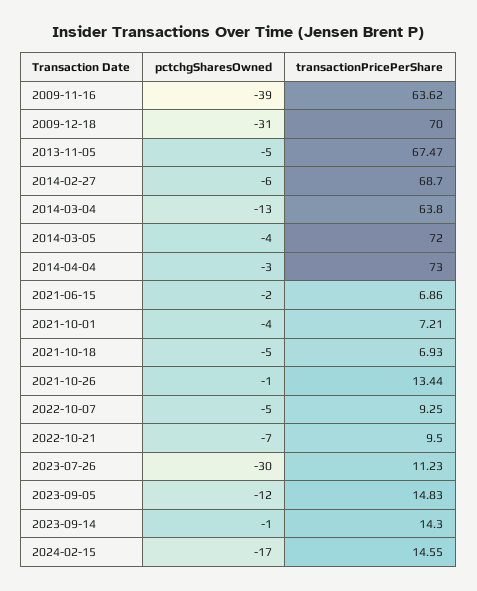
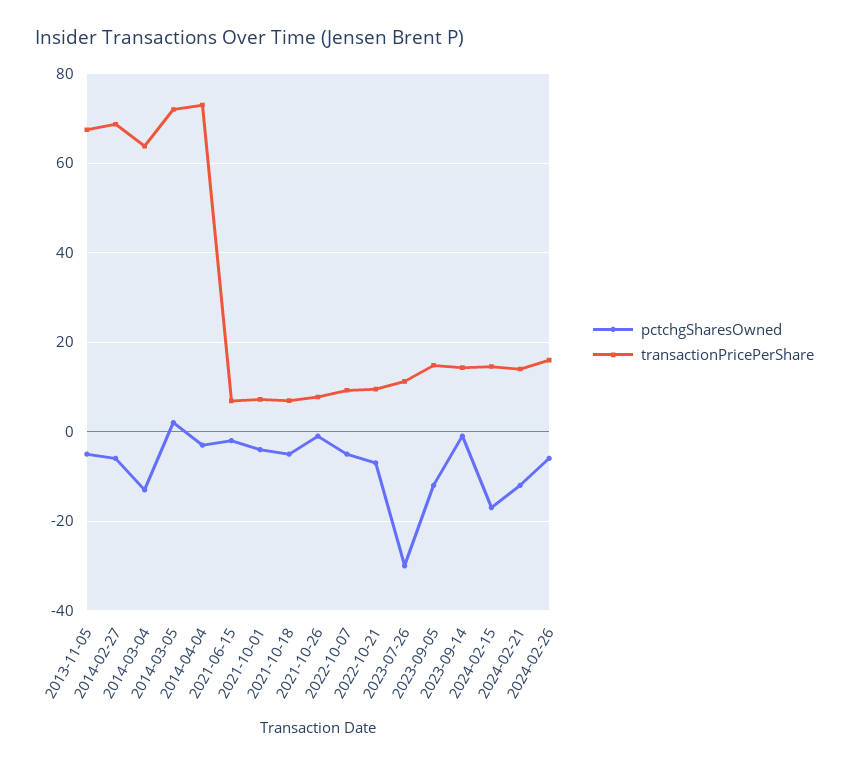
pctchgSharesOwned, 2009-11-16: -39 -> none
transactionPricePerShare, 2009-11-16: 63.62 -> none
pctchgSharesOwned, 2009-12-18: -31 -> none
transactionPricePerShare, 2009-12-18: 70 -> none
pctchgSharesOwned, 2014-03-05: -4 -> 2
transactionPricePerShare, 2021-10-26: 13.44 -> 8
pctchgSharesOwned, 2024-02-21: none -> -12
transactionPricePerShare, 2024-02-21: none -> 14
pctchgSharesOwned, 2024-02-26: none -> -6
transactionPricePerShare, 2024-02-26: none -> 16

